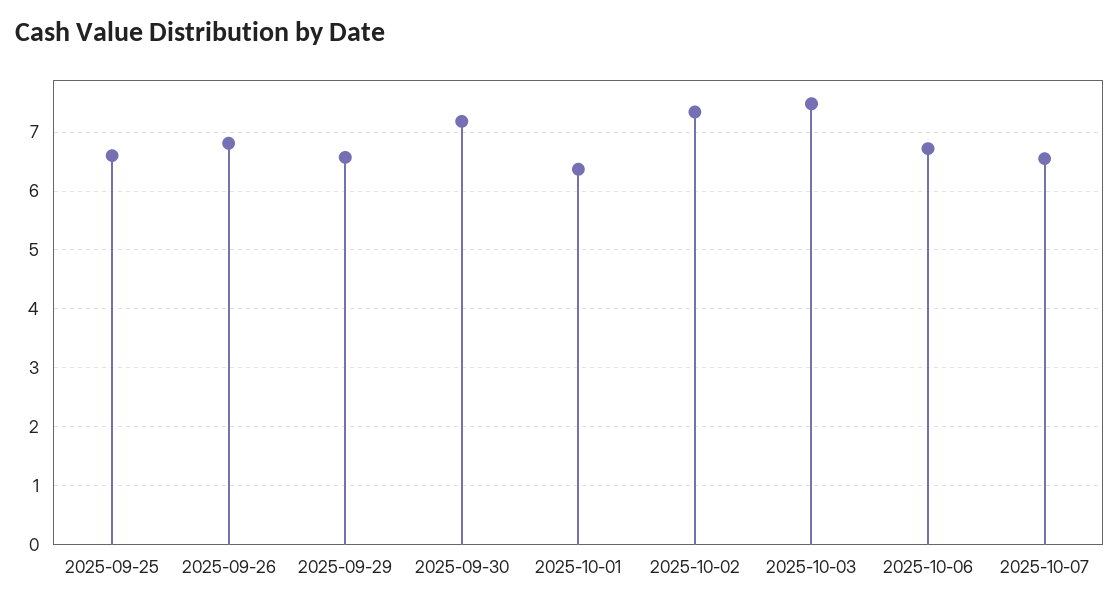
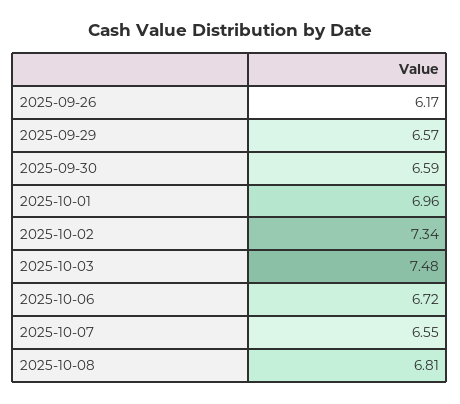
2025-09-25: 6.6 -> none
2025-09-26: 6.8 -> 6.17
2025-09-30: 7.2 -> 6.59
2025-10-01: 6.4 -> 6.96
2025-10-08: none -> 6.81

